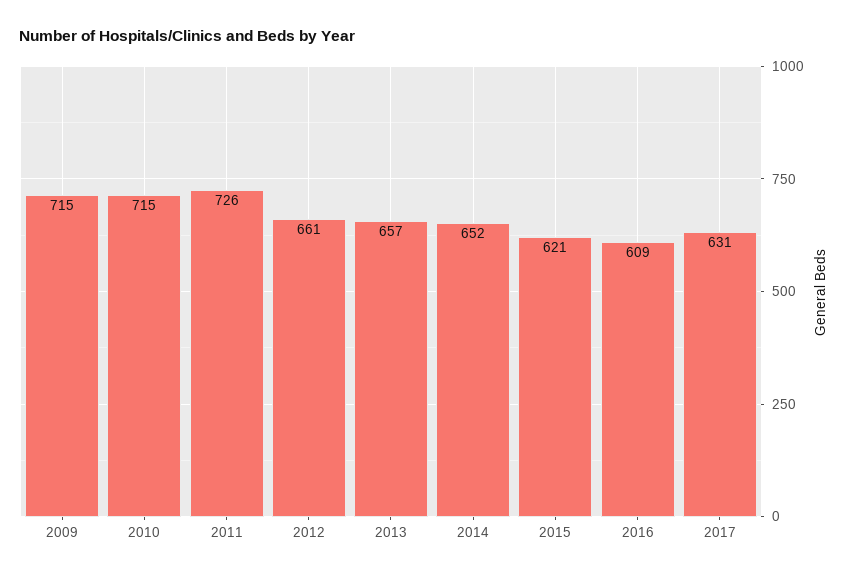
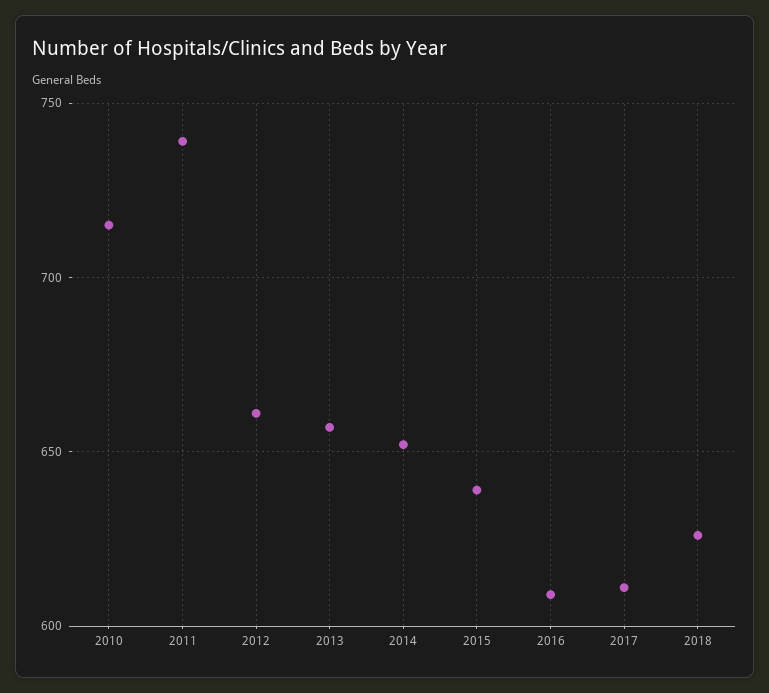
2009: 715 -> none
2011: 726 -> 740
2015: 621 -> 640
2017: 631 -> 610
2018: none -> 625

